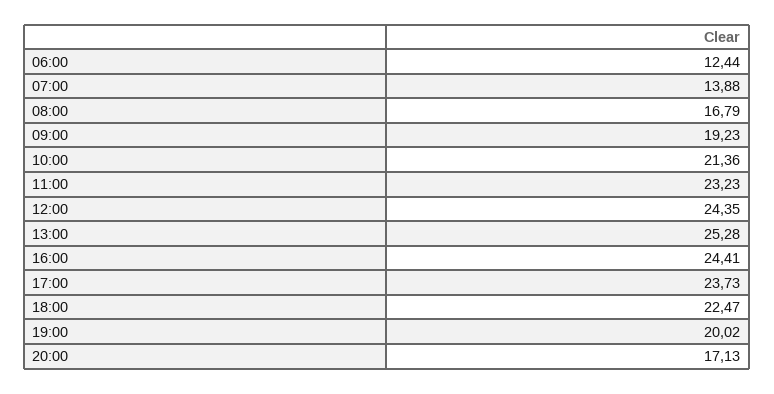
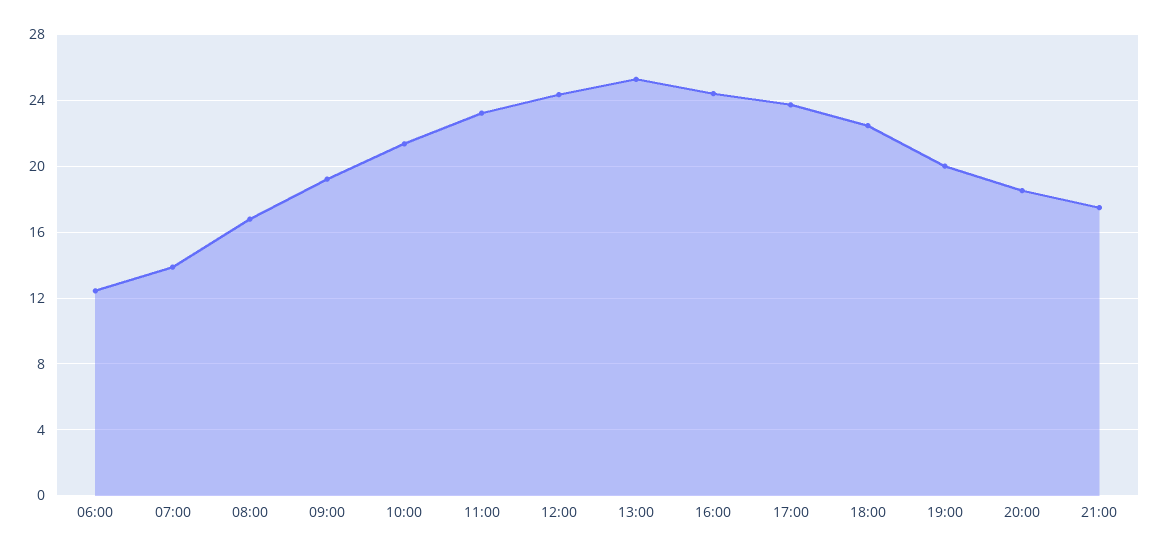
20:00: 17.13 -> 18.5
21:00: none -> 17.5

